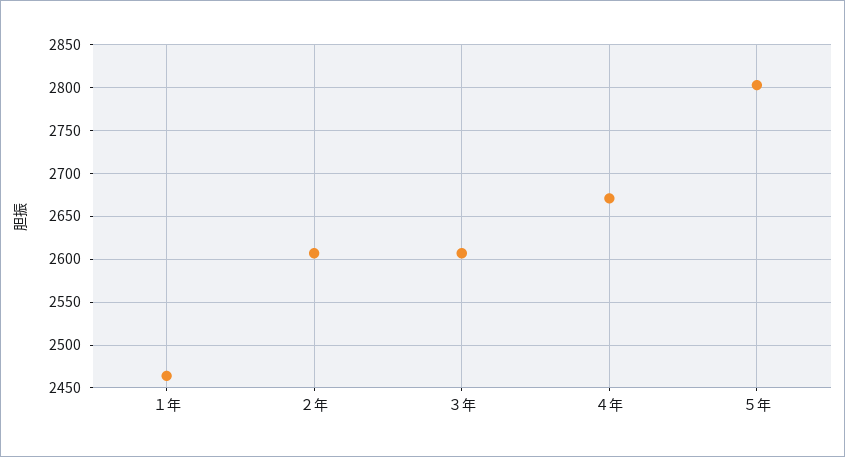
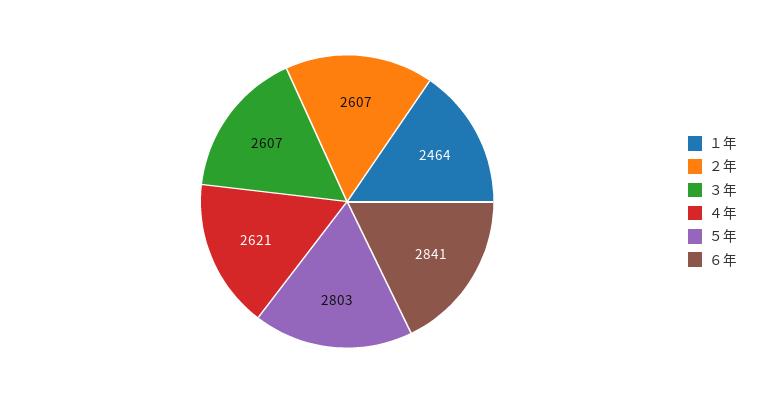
４年: 2670 -> 2621
６年: none -> 2841

